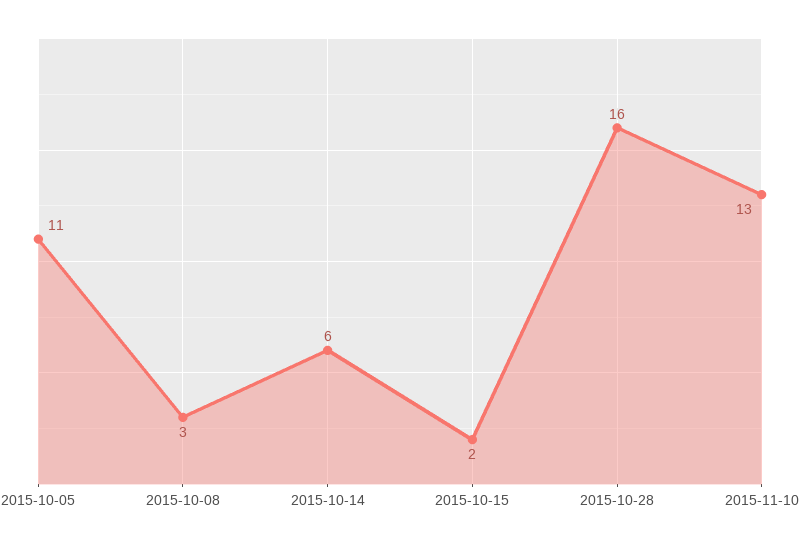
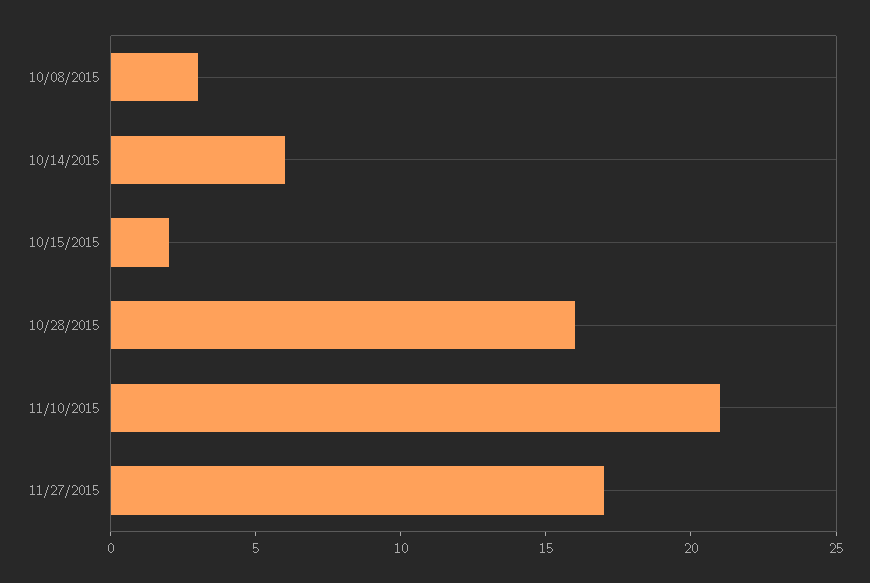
2015-10-05: 11 -> none
2015-11-10: 13 -> 21
11/27/2015: none -> 17

